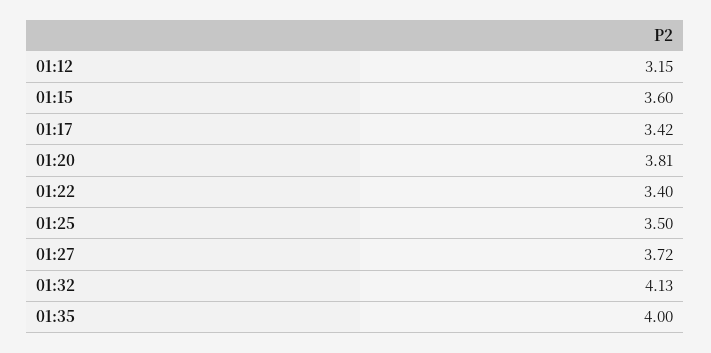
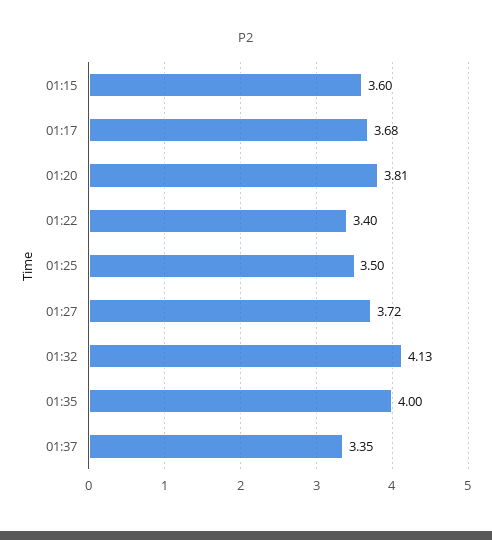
01:12: 3.15 -> none
01:17: 3.42 -> 3.68
01:37: none -> 3.35

